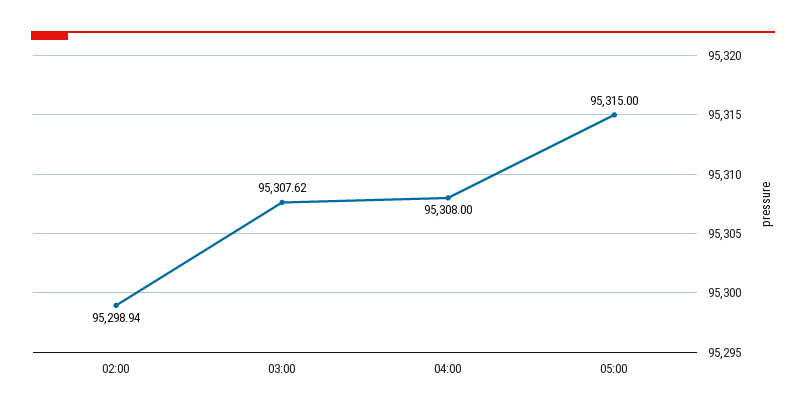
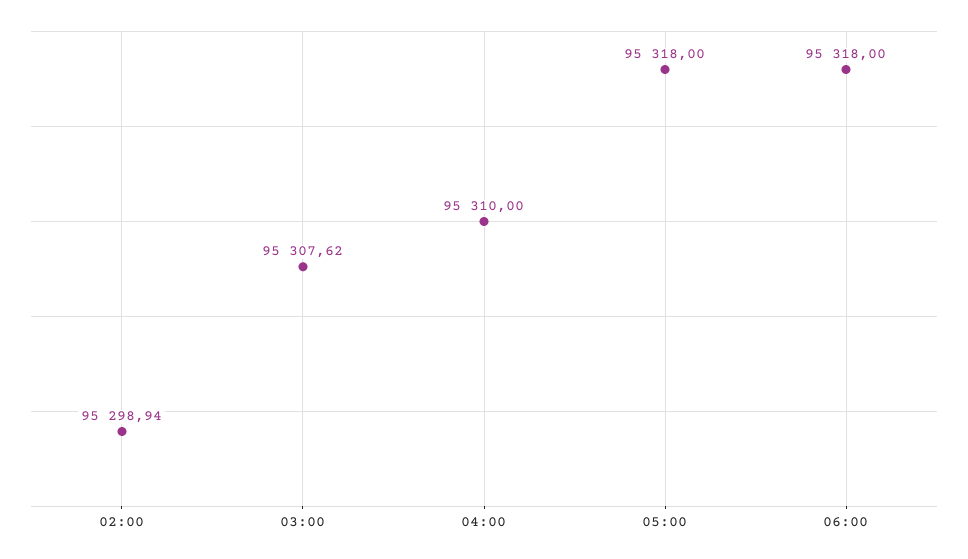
04:00: 95308 -> 95310
05:00: 95315 -> 95318
06:00: none -> 95318

